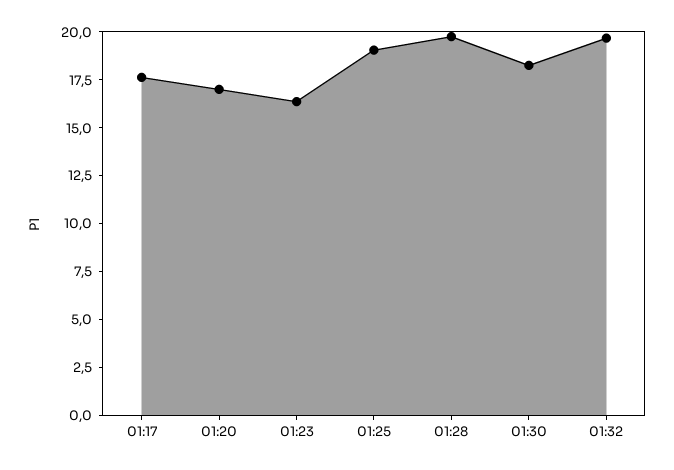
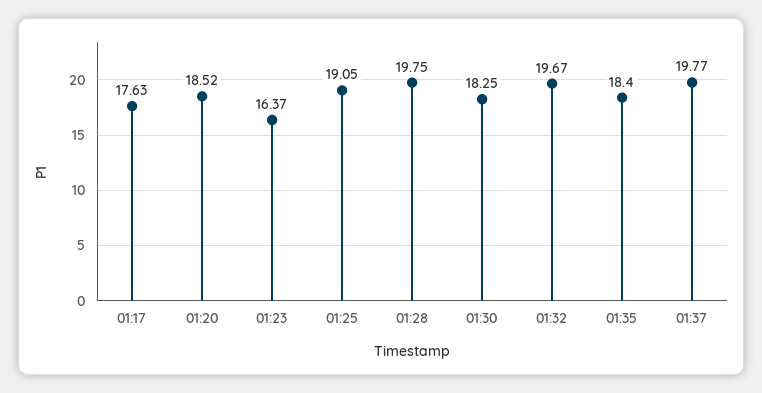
01:20: 17 -> 18.52
01:35: none -> 18.4
01:37: none -> 19.77

